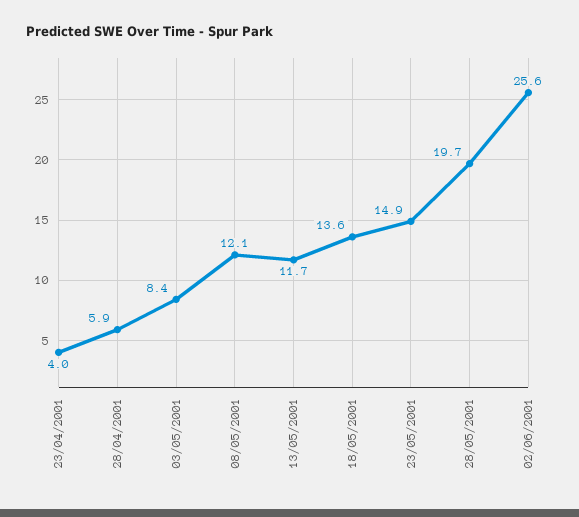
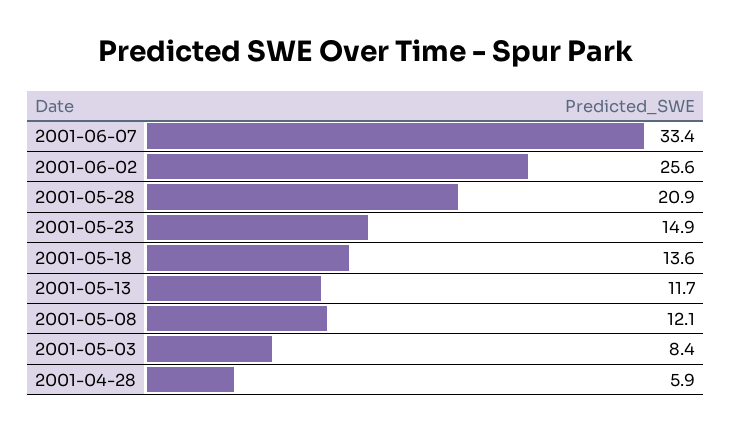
23/04/2001: 4 -> none
28/05/2001: 19.7 -> 20.9
2001-06-07: none -> 33.4

